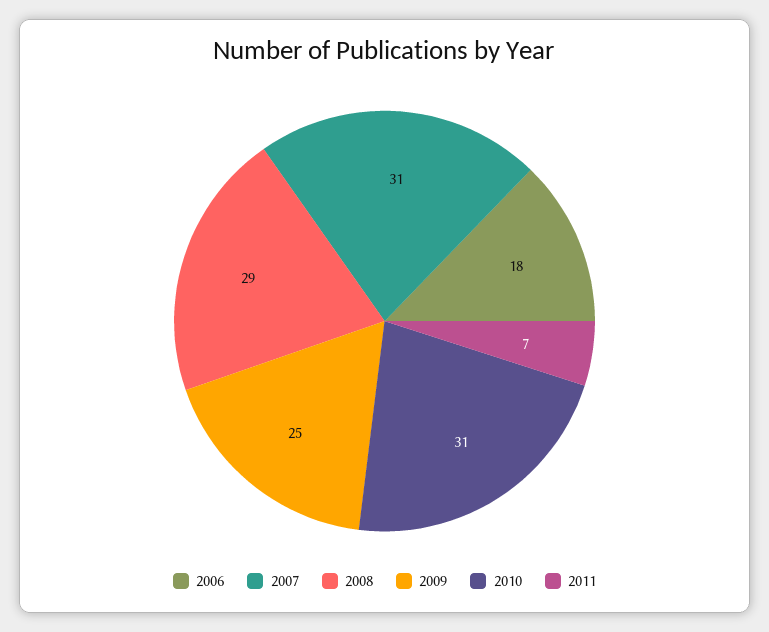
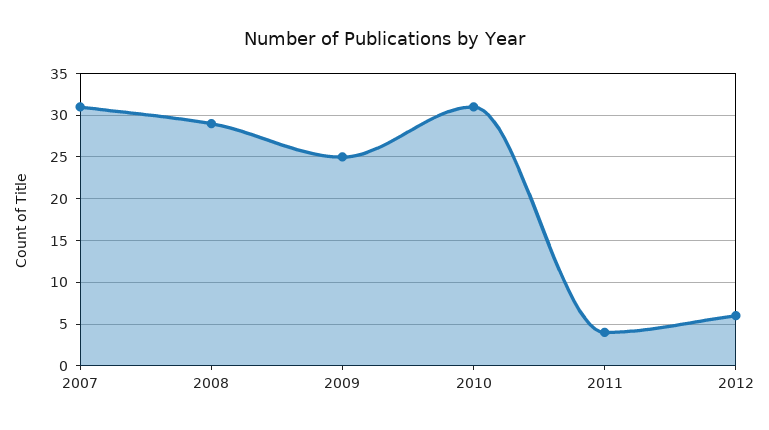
2006: 18 -> none
2011: 7 -> 4
2012: none -> 6

